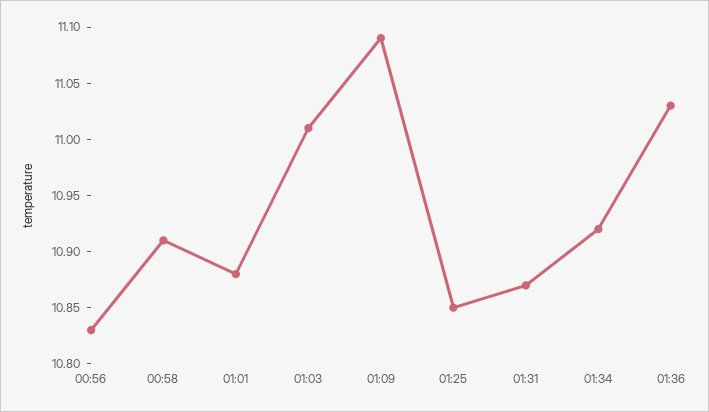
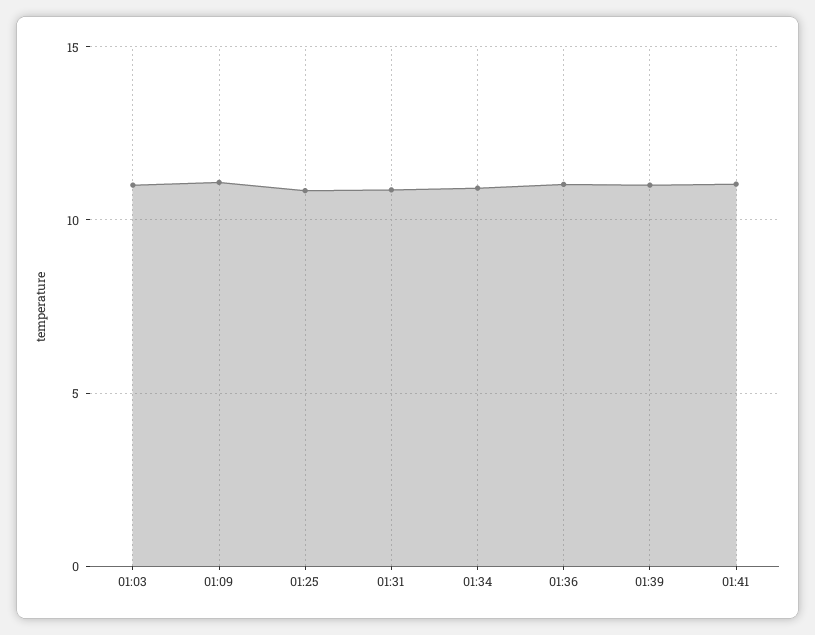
00:56: 10.83 -> none
00:58: 10.91 -> none
01:01: 10.88 -> none
01:39: none -> 11
01:41: none -> 11

